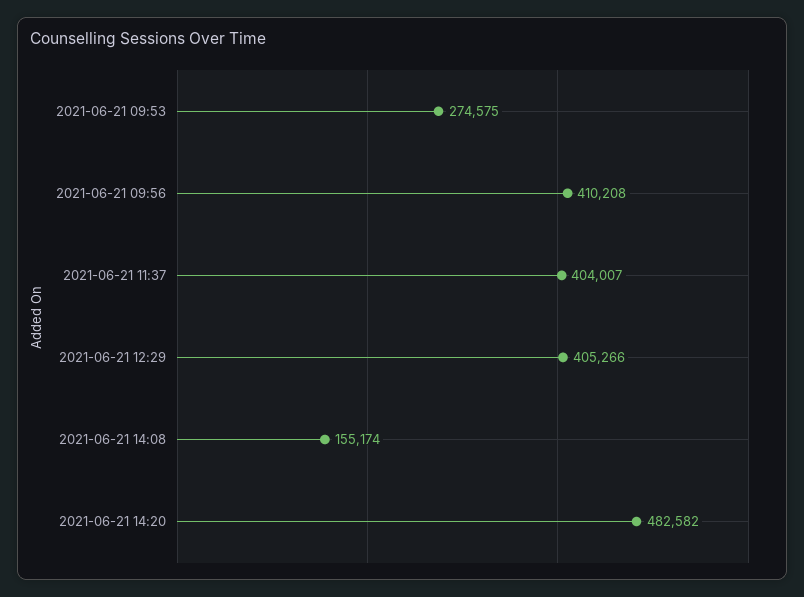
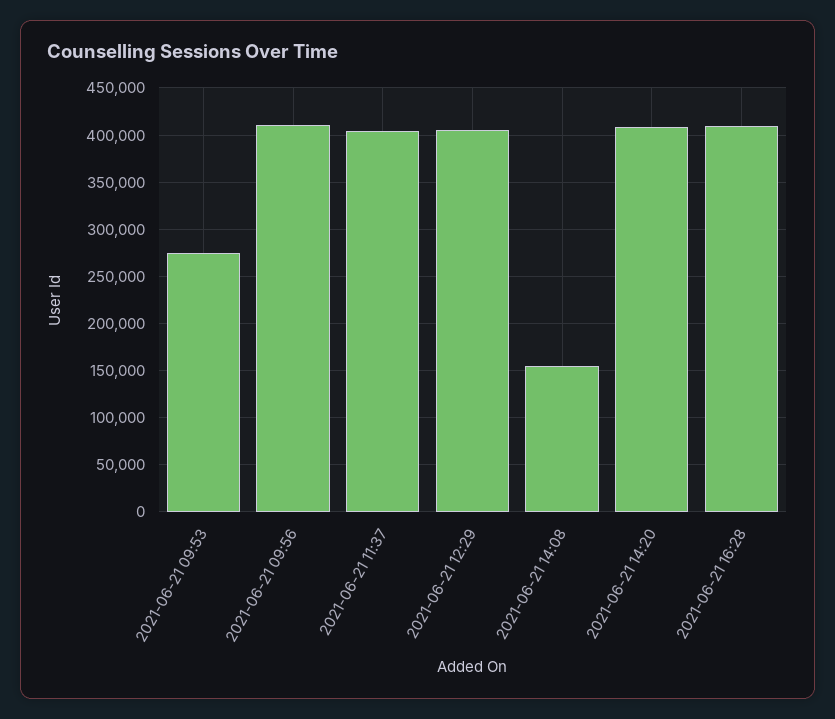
2021-06-21 14:20: 482582 -> 410000
2021-06-21 16:28: none -> 410000

